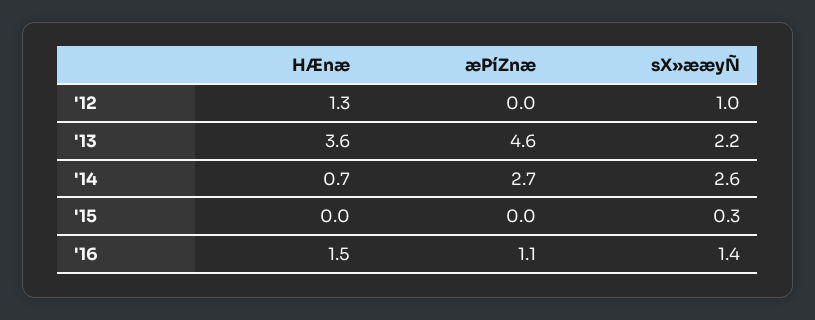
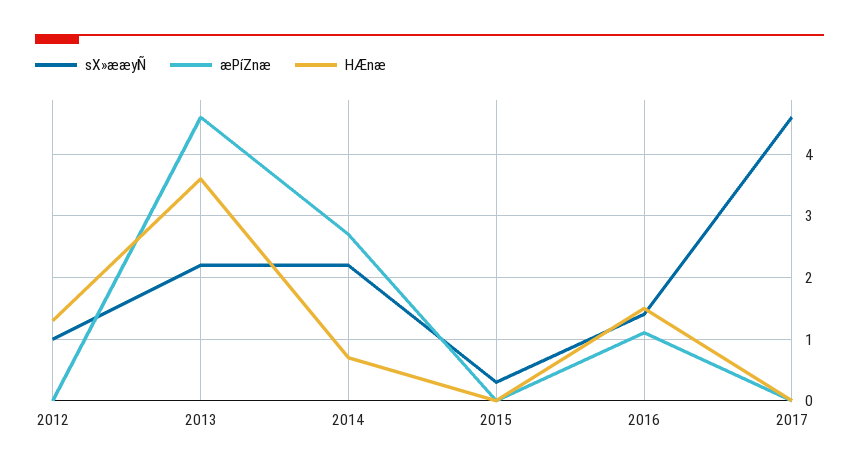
sX»ææyÑ, '14: 2.6 -> 2.2
sX»ææyÑ, 2017: none -> 4.6
æPíZnæ, 2017: none -> 0
HÆnæ, 2017: none -> 0

